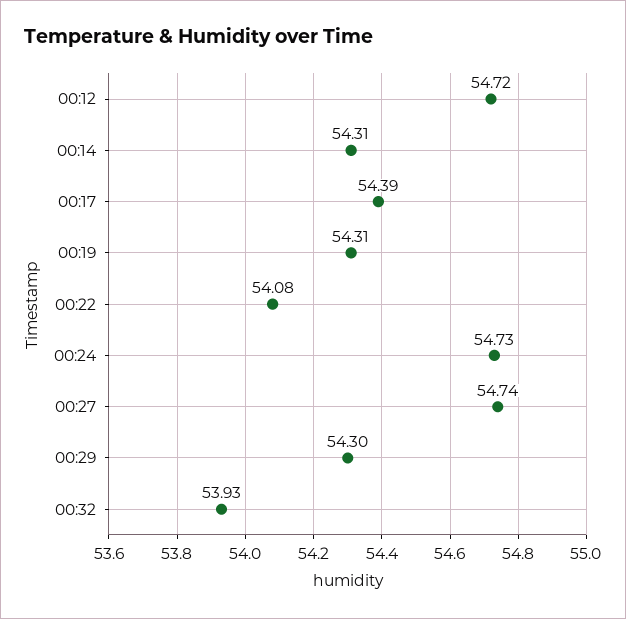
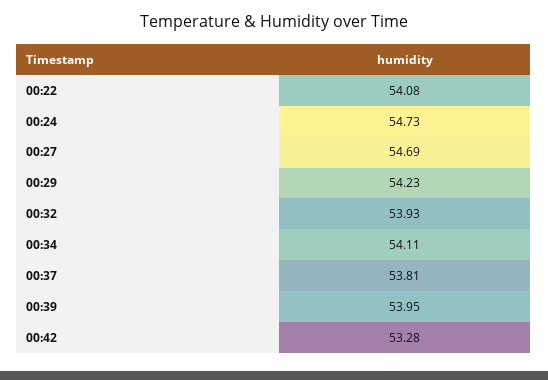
00:12: 54.72 -> none
00:14: 54.31 -> none
00:17: 54.39 -> none
00:19: 54.31 -> none
00:27: 54.74 -> 54.69
00:29: 54.3 -> 54.23
00:34: none -> 54.11
00:37: none -> 53.81
00:39: none -> 53.95
00:42: none -> 53.28

